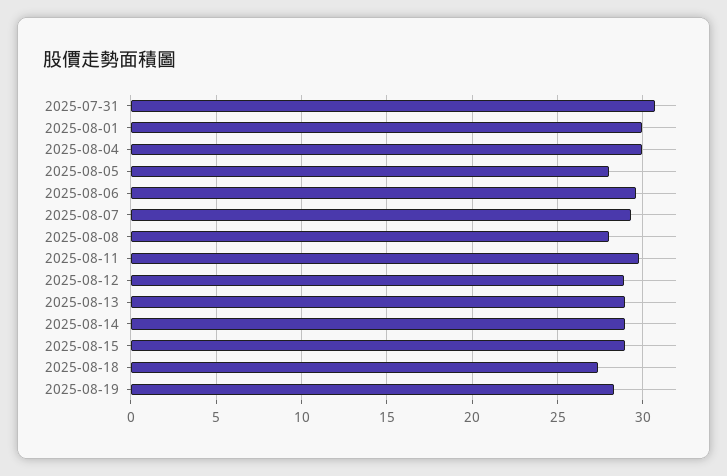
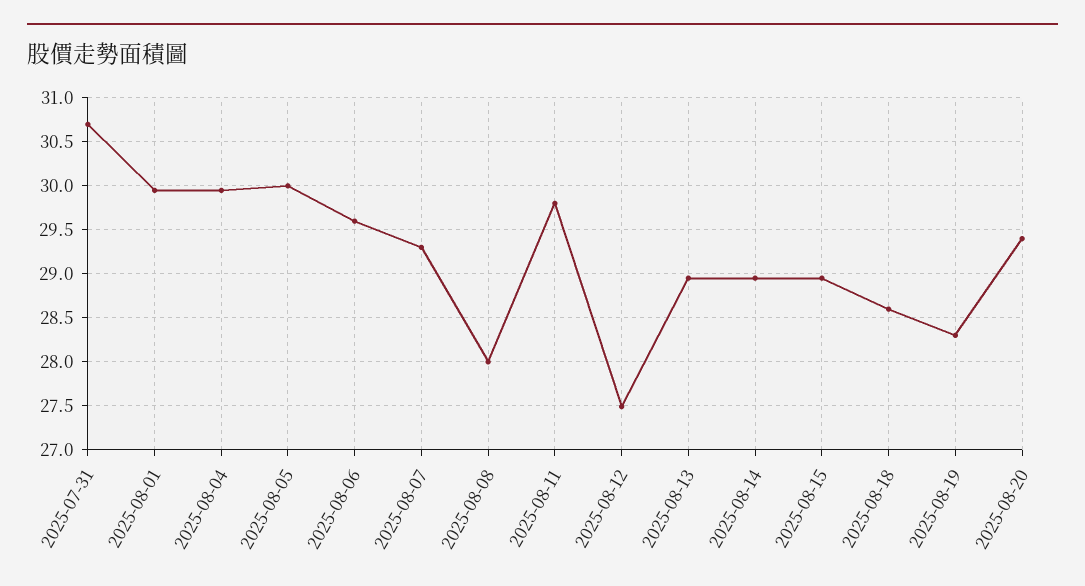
2025-08-05: 28 -> 30
2025-08-12: 29 -> 27.5
2025-08-18: 27.5 -> 28.6
2025-08-20: none -> 29.4

